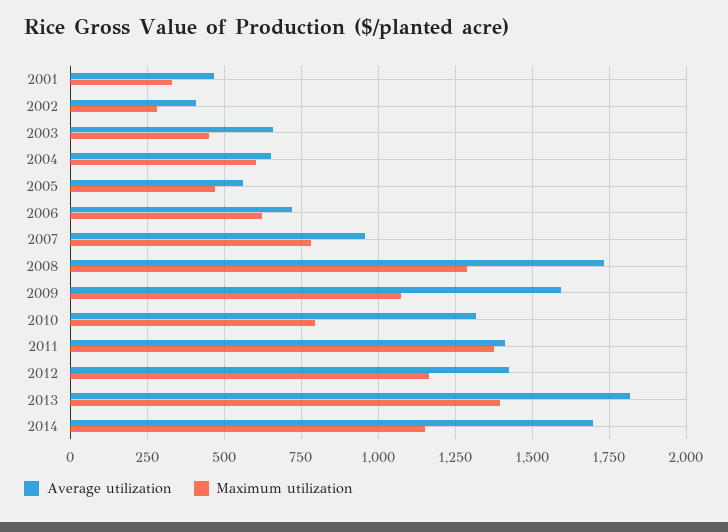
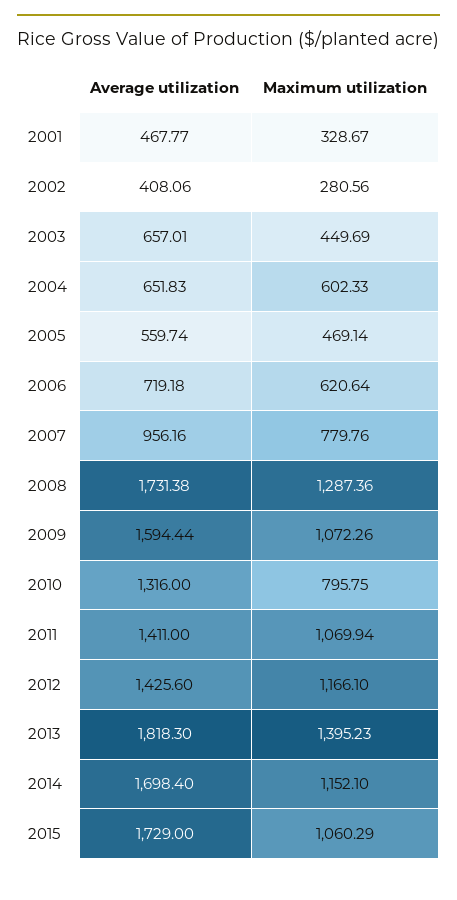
Maximum utilization, 2011: 1375 -> 1069.94
Average utilization, 2015: none -> 1729
Maximum utilization, 2015: none -> 1060.29

